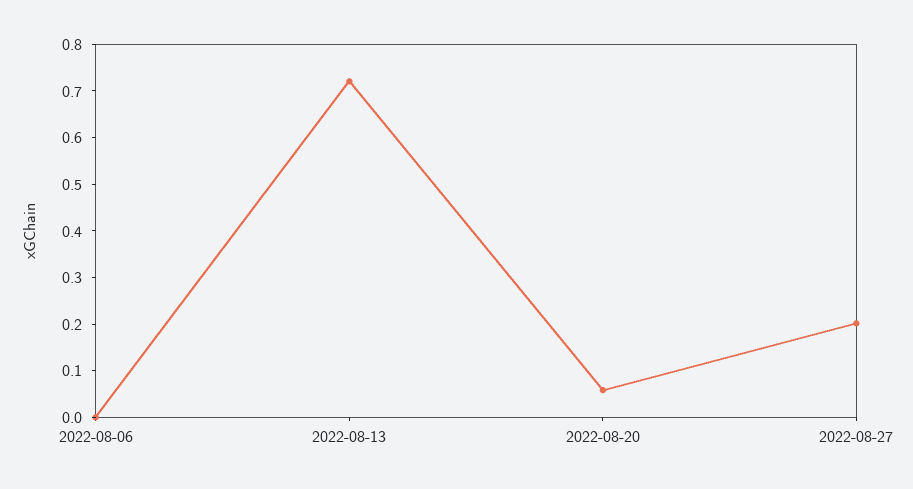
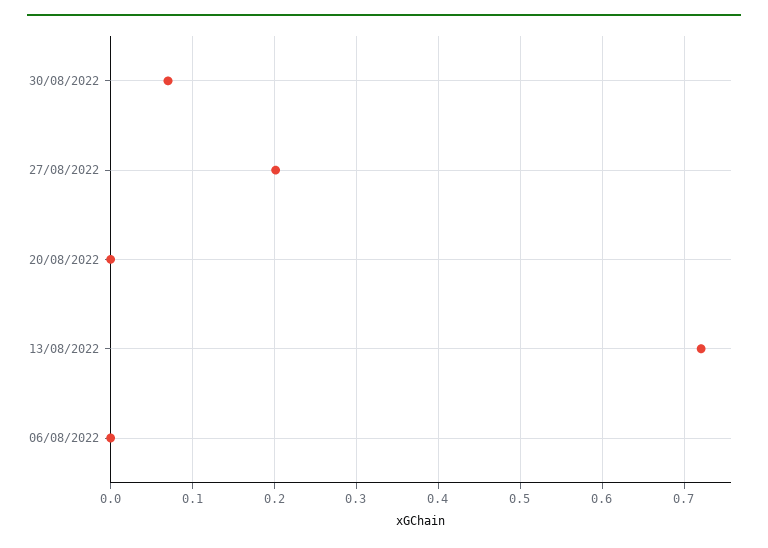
2022-08-20: 0.06 -> 0
30/08/2022: none -> 0.07

